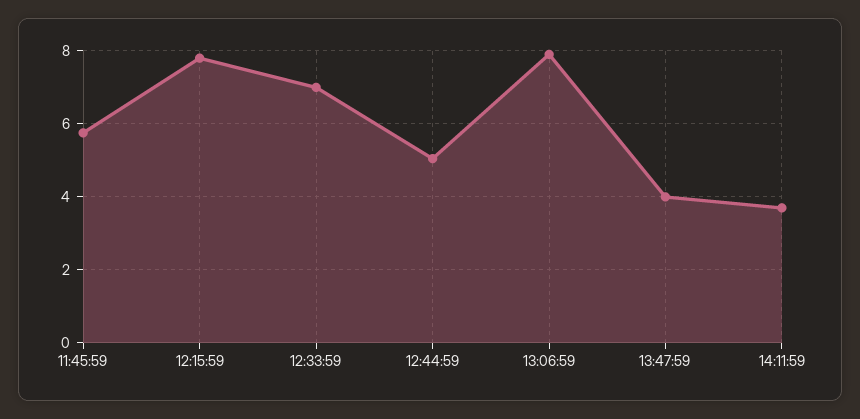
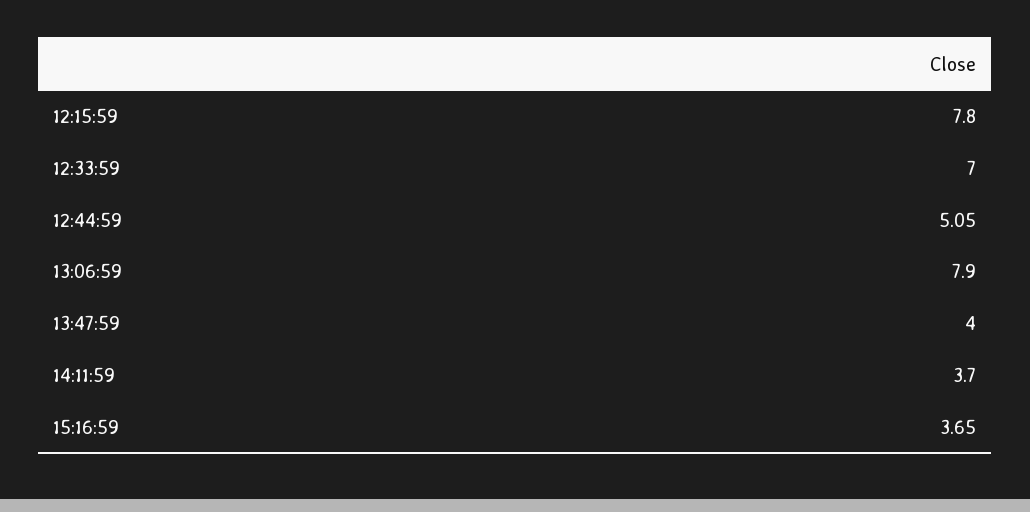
11:45:59: 5.8 -> none
15:16:59: none -> 3.65

